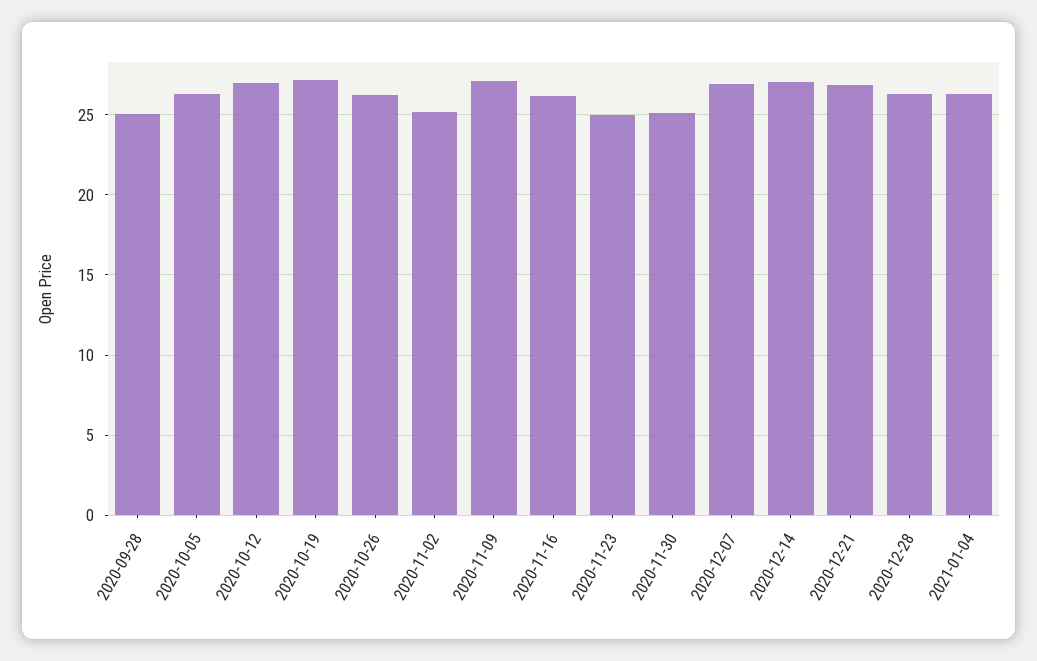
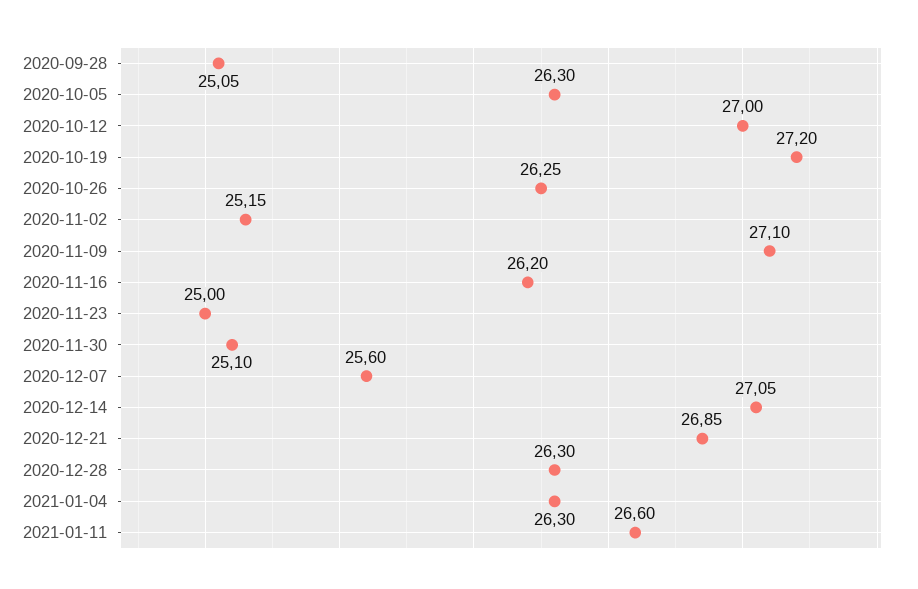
2020-12-07: 27 -> 25.6
2021-01-11: none -> 26.6

